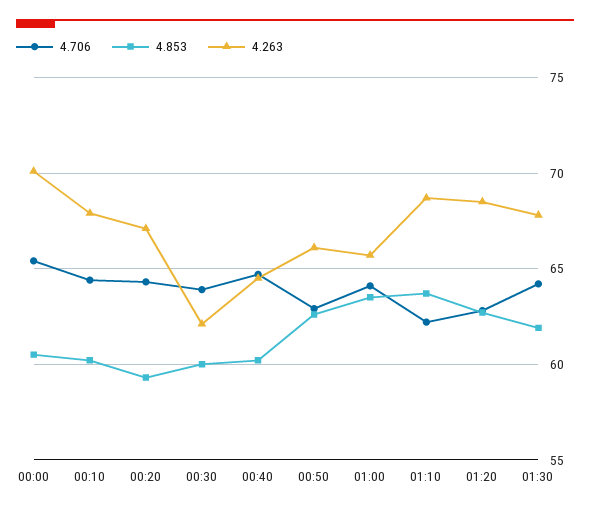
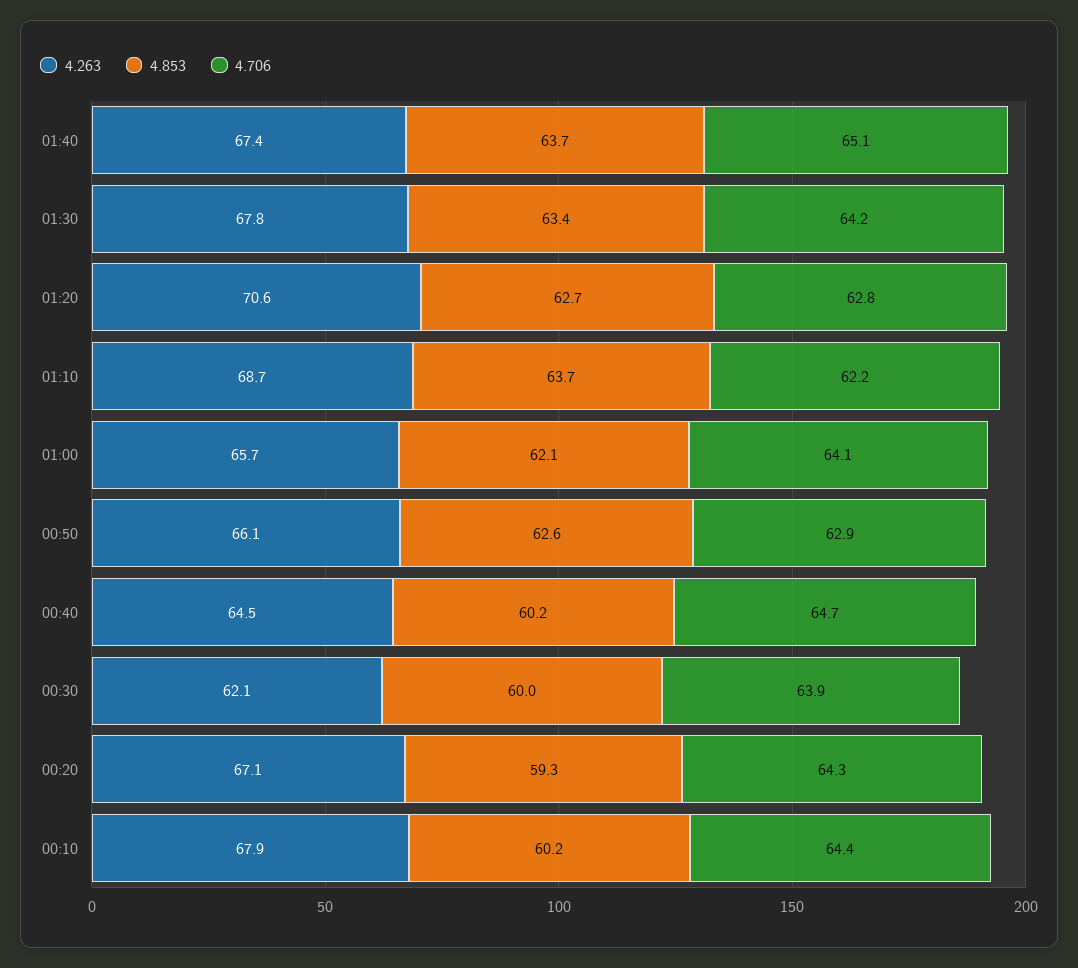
4.706, 00:00: 65.5 -> none
4.853, 00:00: 60.5 -> none
4.263, 00:00: 70 -> none
4.853, 01:00: 63.5 -> 62.1
4.263, 01:20: 68.5 -> 70.6
4.853, 01:30: 62 -> 63.4
4.263, 01:40: none -> 67.4
4.853, 01:40: none -> 63.7
4.706, 01:40: none -> 65.1

